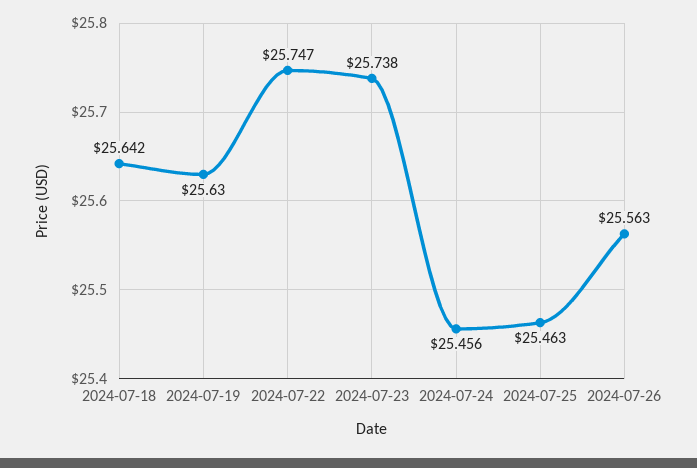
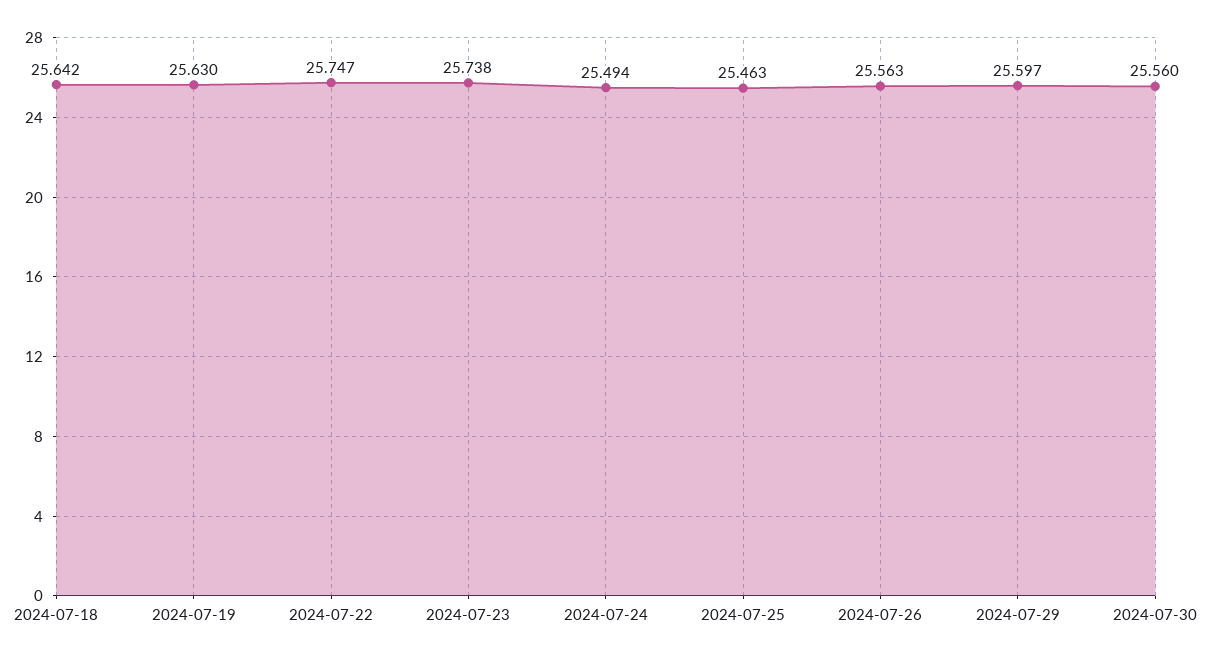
2024-07-24: 25.456 -> 25.494
2024-07-29: none -> 25.597
2024-07-30: none -> 25.56

